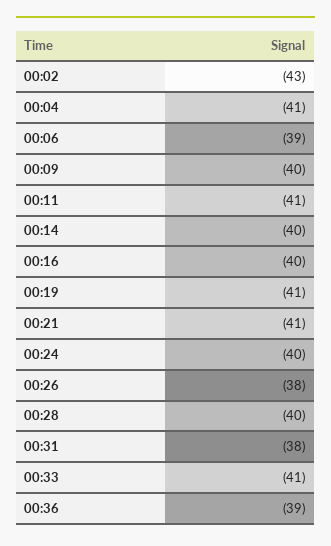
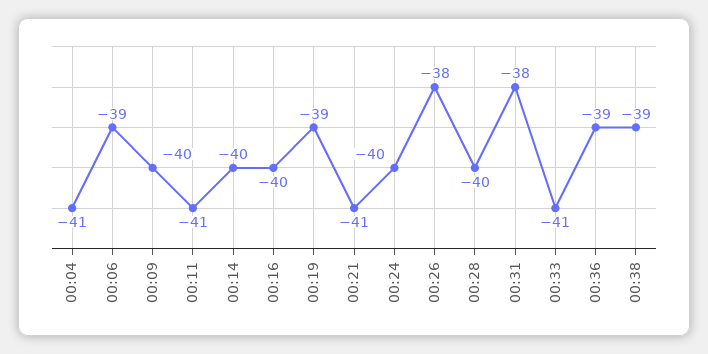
00:02: -43 -> none
00:19: -41 -> -39
00:38: none -> -39

